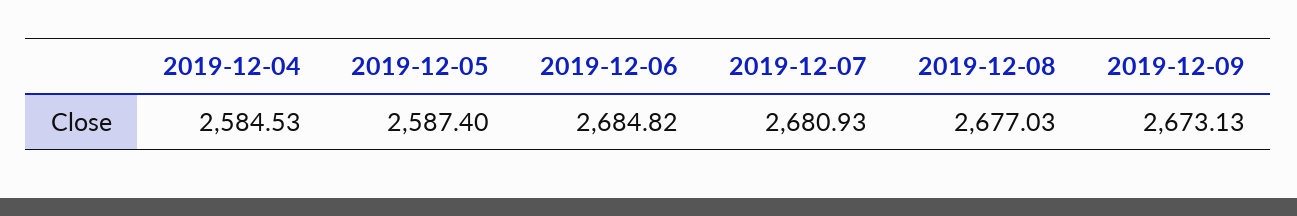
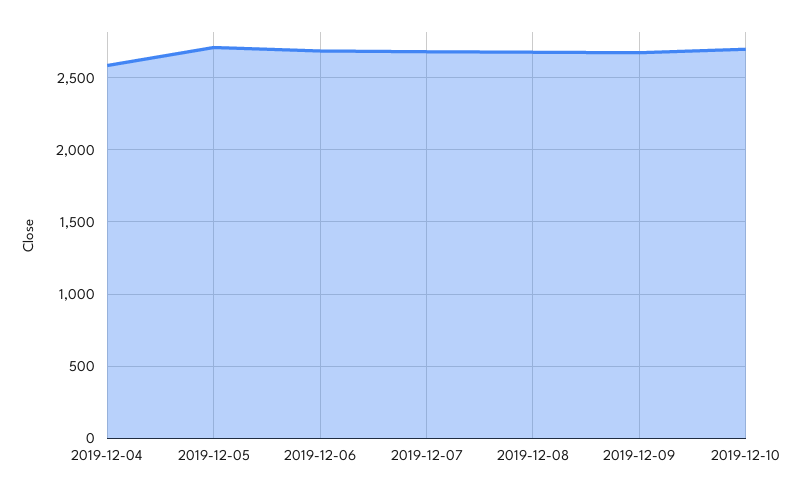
2019-12-05: 2587.4 -> 2700
2019-12-10: none -> 2700

